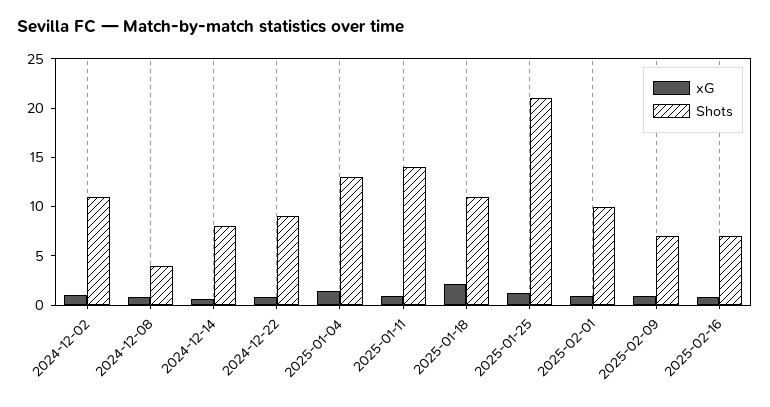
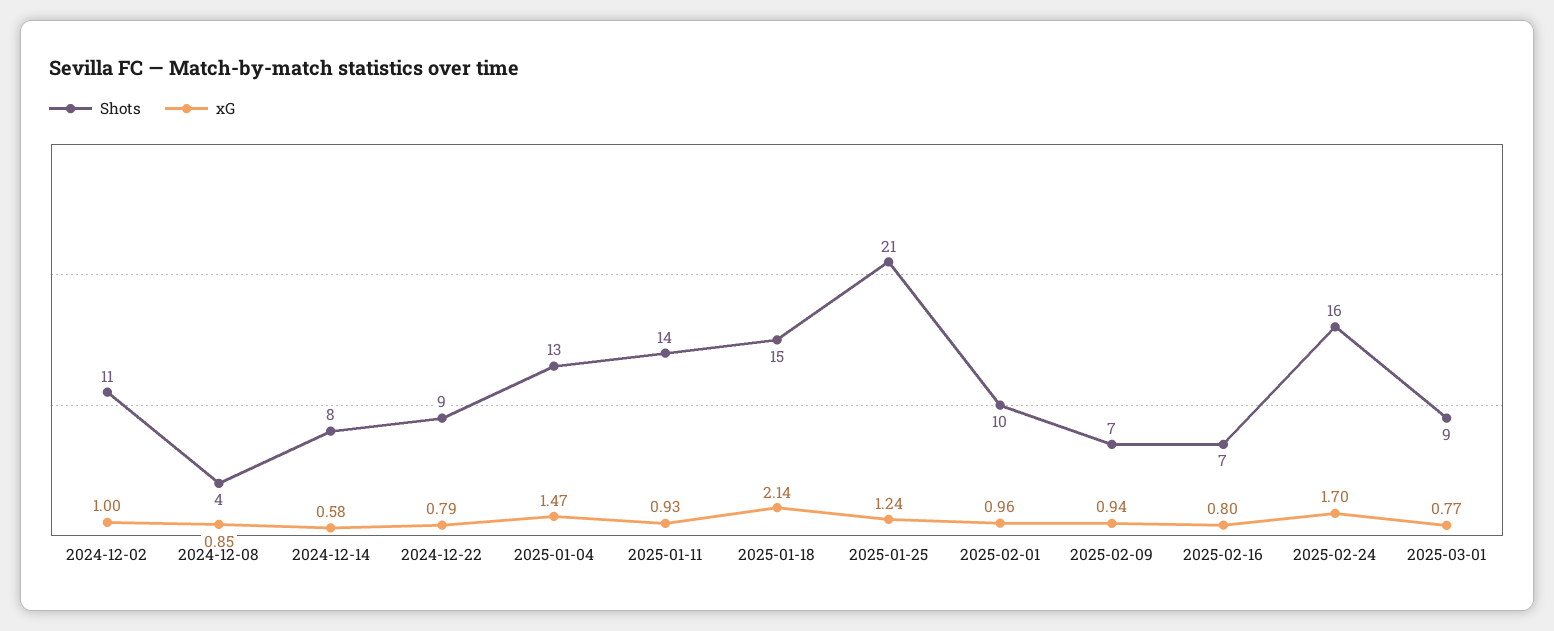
Shots, 2025-01-18: 11 -> 15
Shots, 2025-02-24: none -> 16
xG, 2025-02-24: none -> 1.7
Shots, 2025-03-01: none -> 9
xG, 2025-03-01: none -> 0.77

